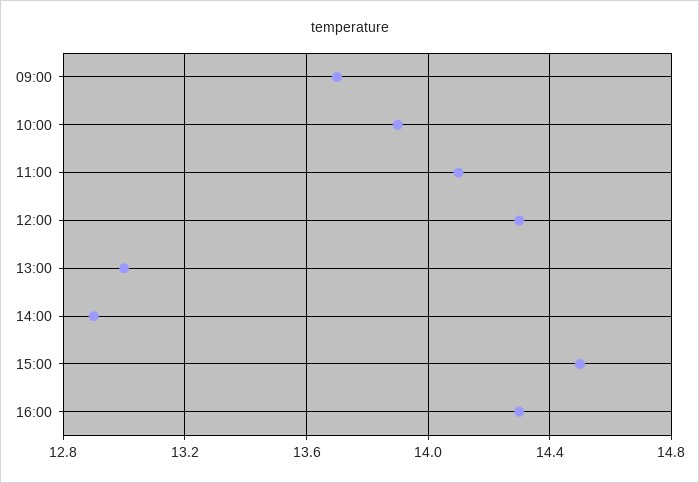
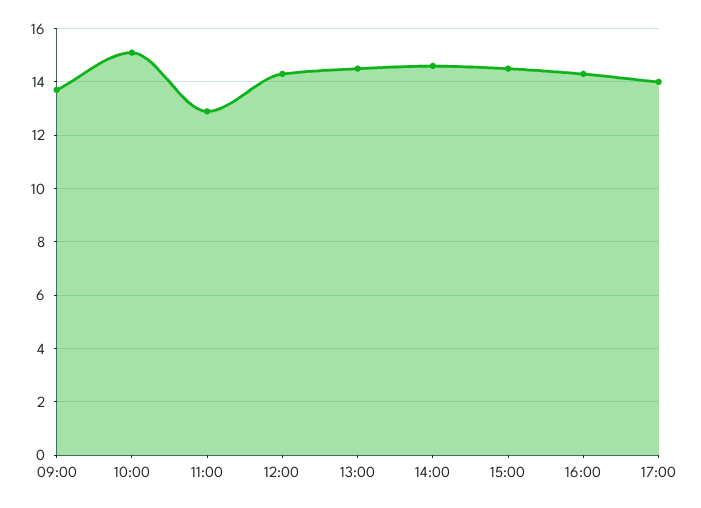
10:00: 13.9 -> 15
11:00: 14.1 -> 13
13:00: 13 -> 14.5
14:00: 12.9 -> 14.5
17:00: none -> 14

